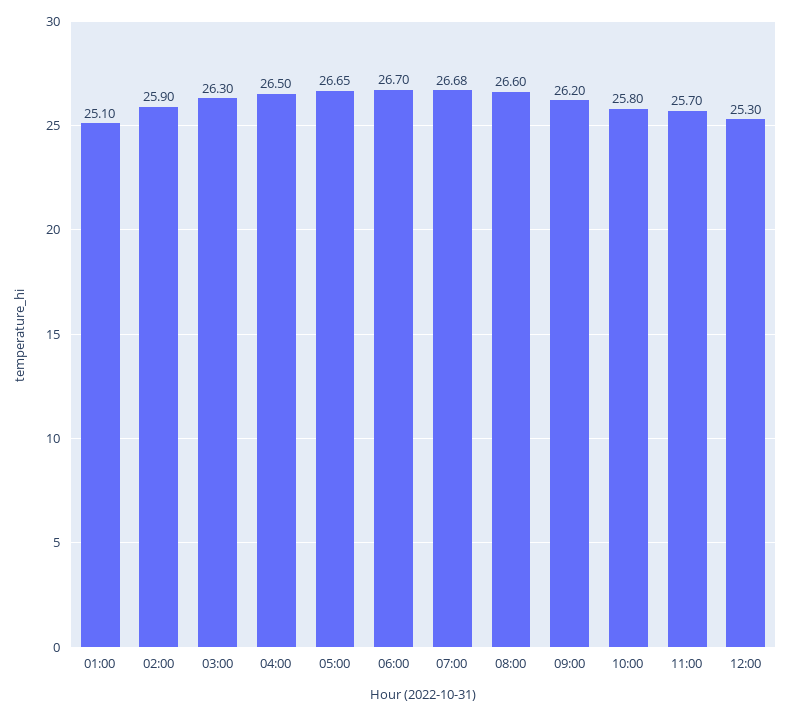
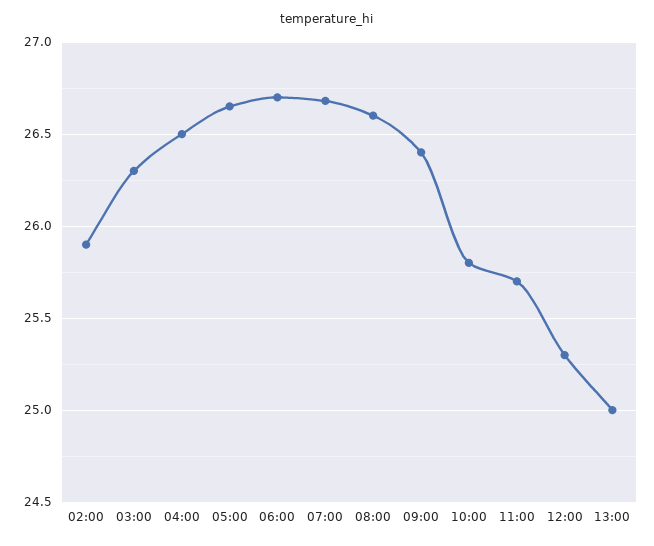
01:00: 25.1 -> none
09:00: 26.2 -> 26.4
13:00: none -> 25

